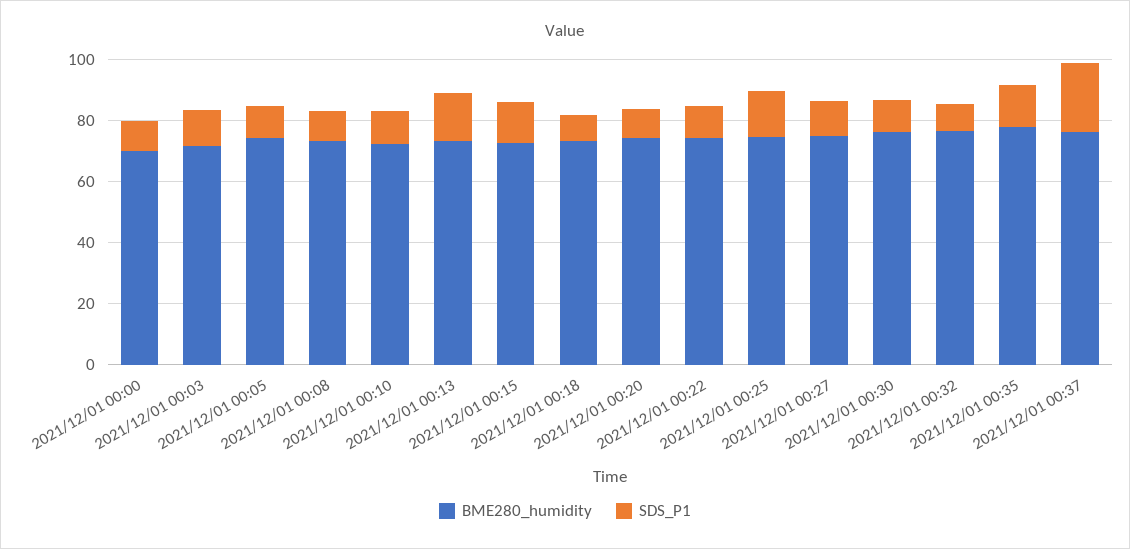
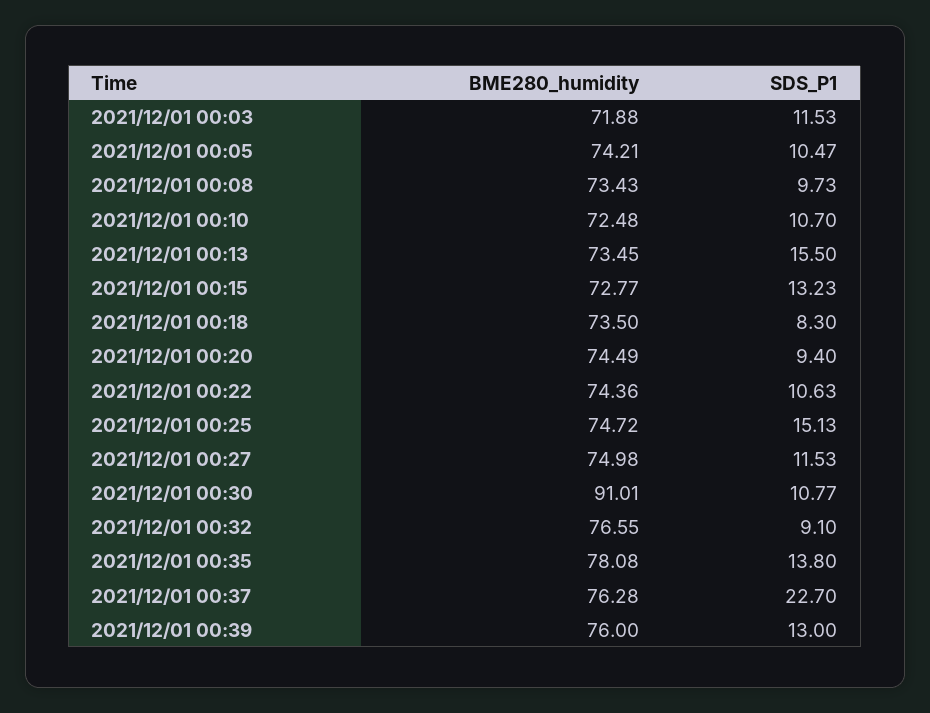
BME280_humidity, 2021/12/01 00:00: 70 -> none
SDS_P1, 2021/12/01 00:00: 10 -> none
BME280_humidity, 2021/12/01 00:30: 75 -> 91.01
BME280_humidity, 2021/12/01 00:39: none -> 76
SDS_P1, 2021/12/01 00:39: none -> 13

